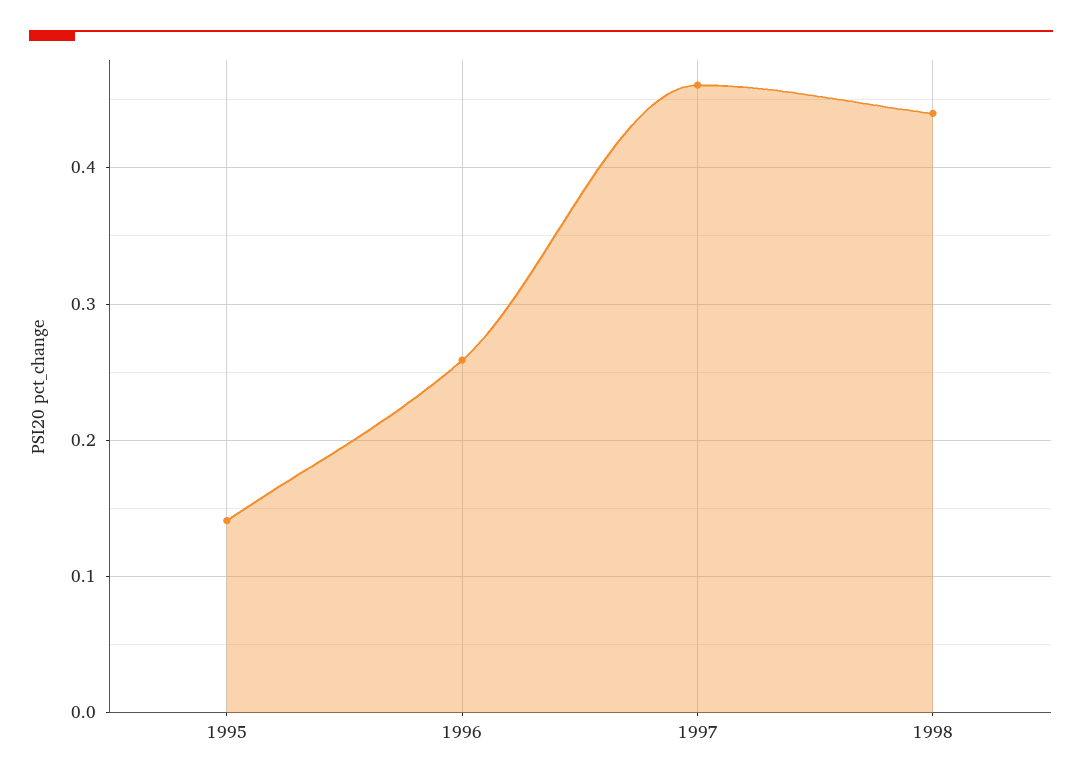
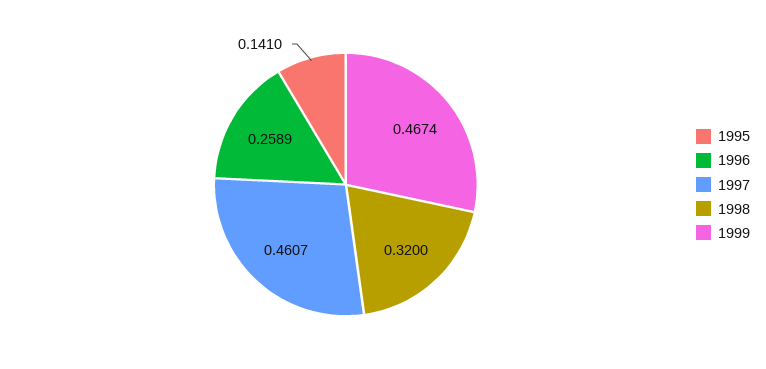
1998: 0.44 -> 0.32
1999: none -> 0.4674

